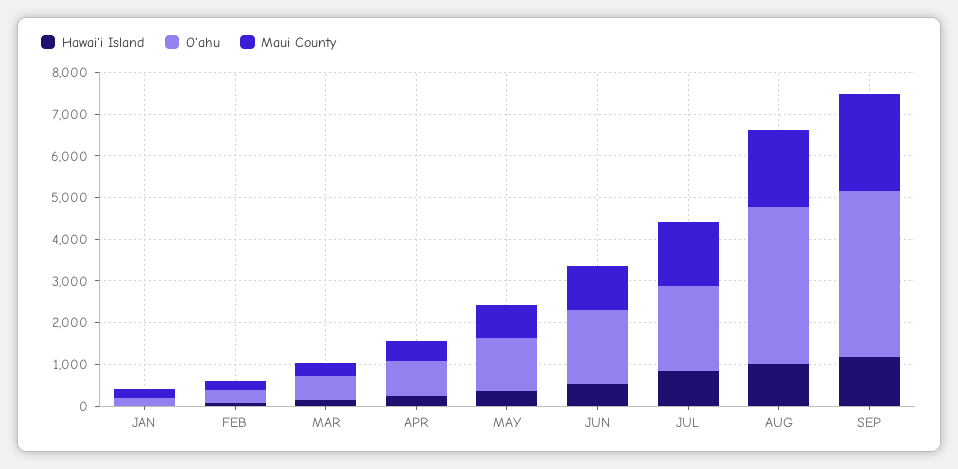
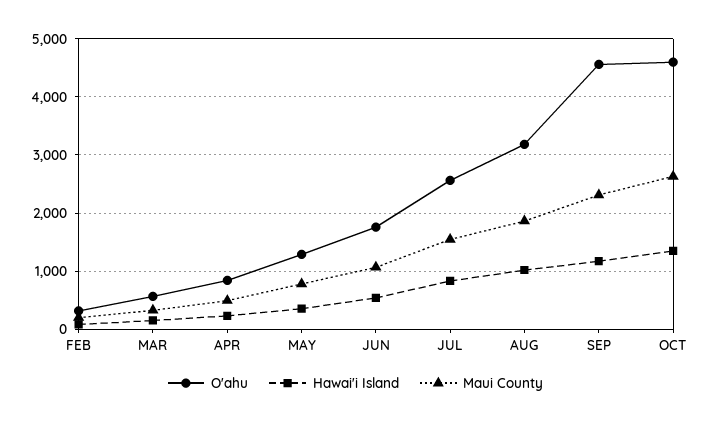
Hawai'i Island, JAN: 0 -> none
O'ahu, JAN: 200 -> none
Maui County, JAN: 200 -> none
O'ahu, JUL: 2000 -> 2600
O'ahu, AUG: 3800 -> 3200
O'ahu, SEP: 4000 -> 4600
O'ahu, OCT: none -> 4600
Hawai'i Island, OCT: none -> 1400
Maui County, OCT: none -> 2600

